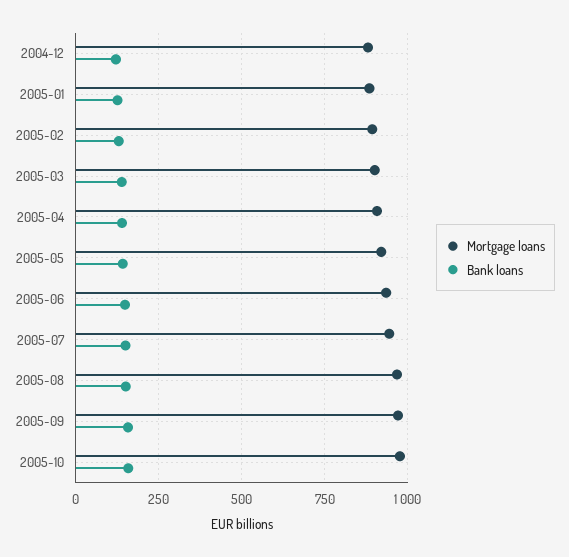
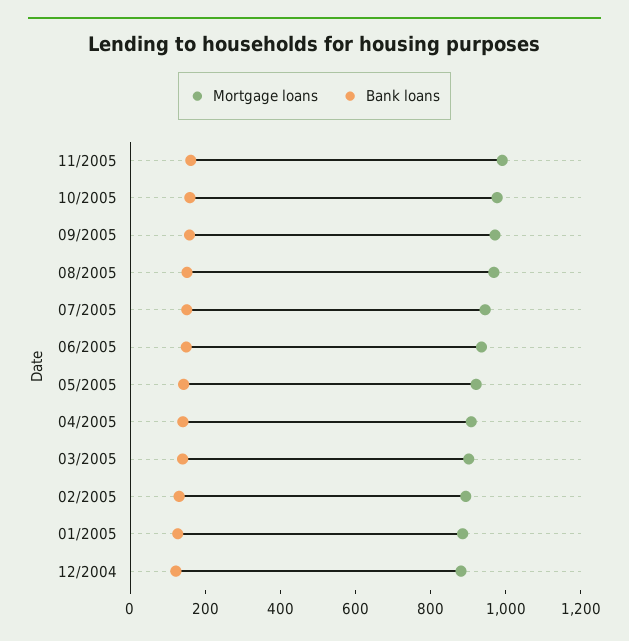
Mortgage loans, 11/2005: none -> 1000
Bank loans, 11/2005: none -> 150

